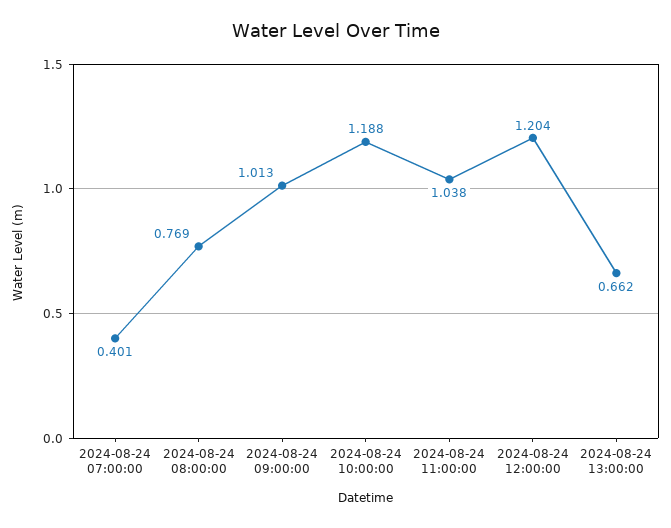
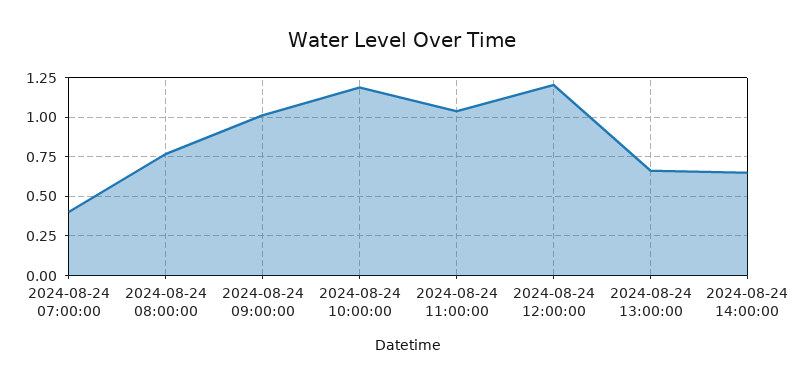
2024-08-24 14:00:00: none -> 0.65

